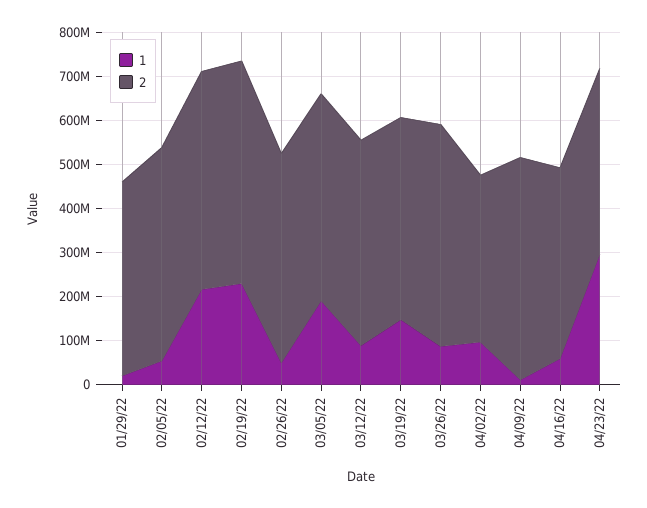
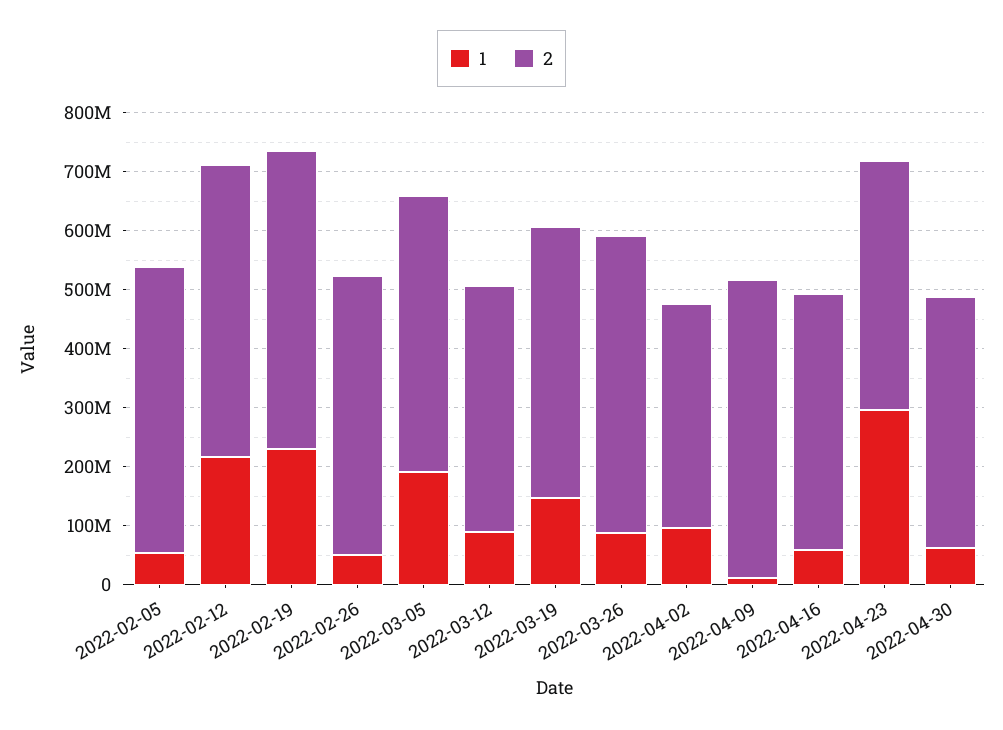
1, 01/29/22: 20000000 -> none
2, 01/29/22: 440000000 -> none
2, 03/12/22: 460000000 -> 420000000
1, 2022-04-30: none -> 60000000
2, 2022-04-30: none -> 420000000

